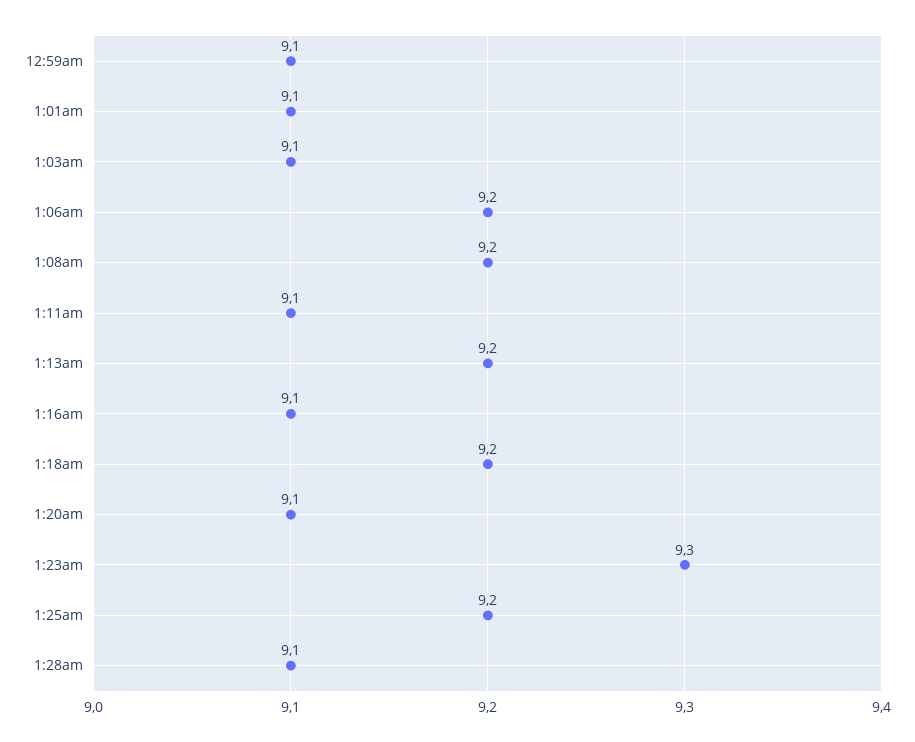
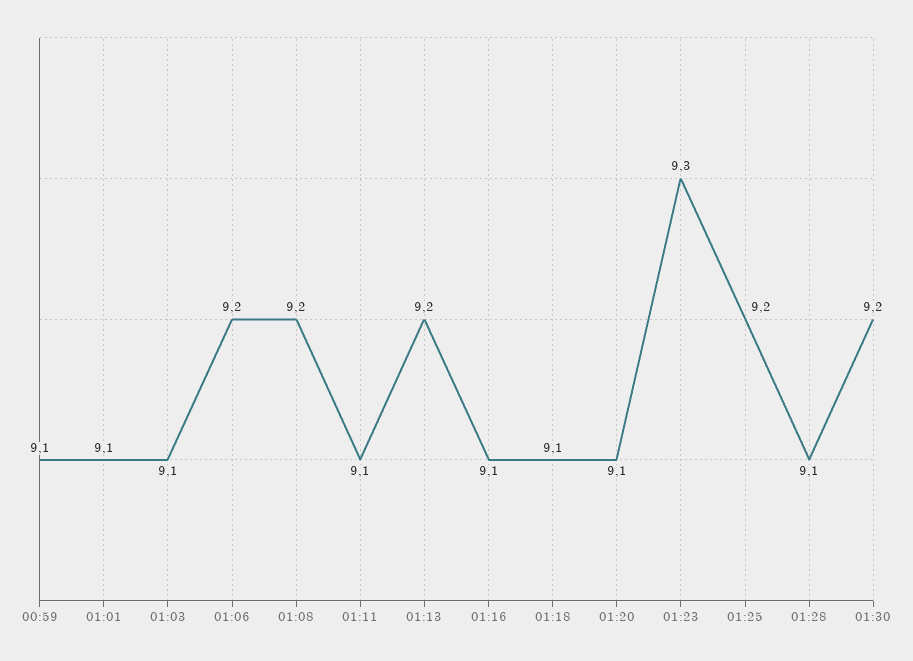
1:18am: 9.2 -> 9.1
01:30: none -> 9.2

